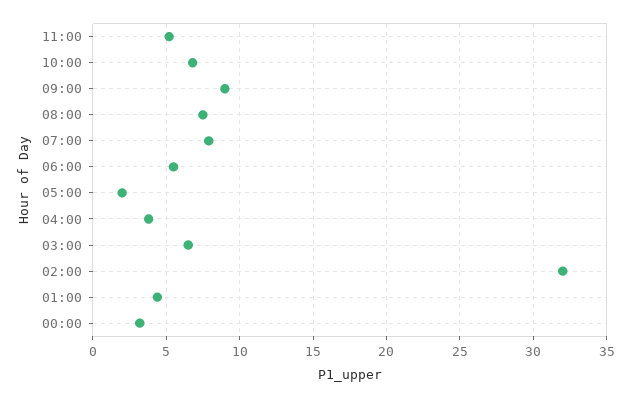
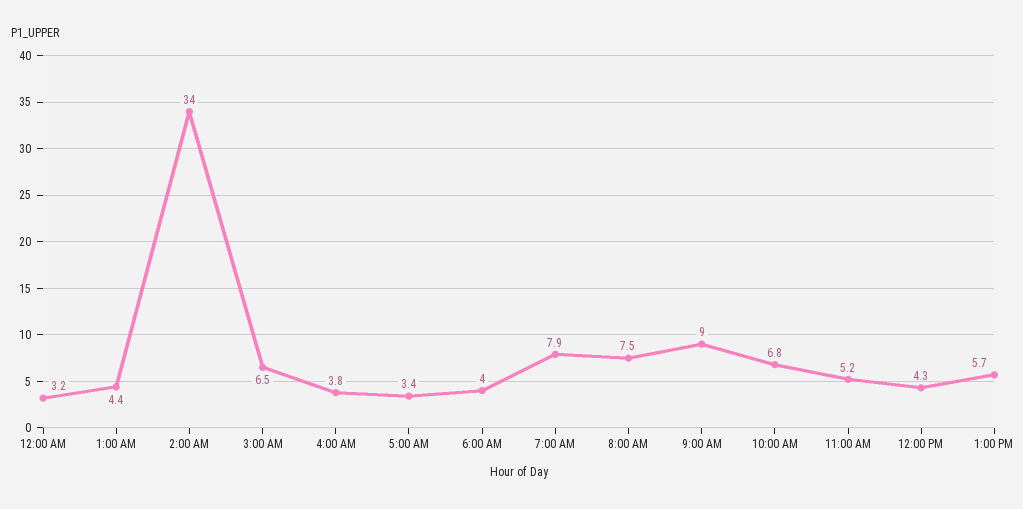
06:00: 5.5 -> 4
05:00: 2 -> 3.4
02:00: 32 -> 34
12:00 PM: none -> 4.3
1:00 PM: none -> 5.7

